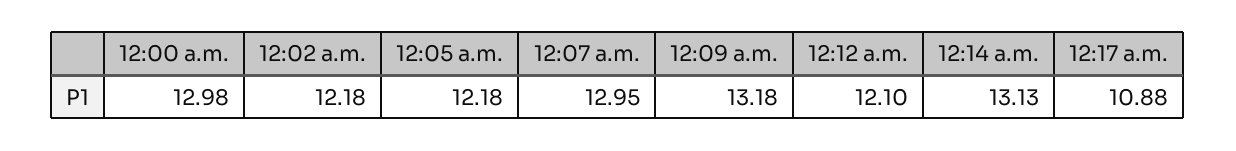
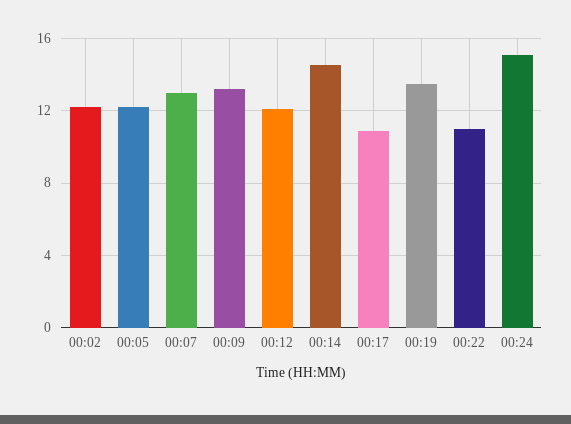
12:00 a.m.: 12.98 -> none
12:14 a.m.: 13.13 -> 14.5
00:19: none -> 13.5
00:22: none -> 11
00:24: none -> 15

